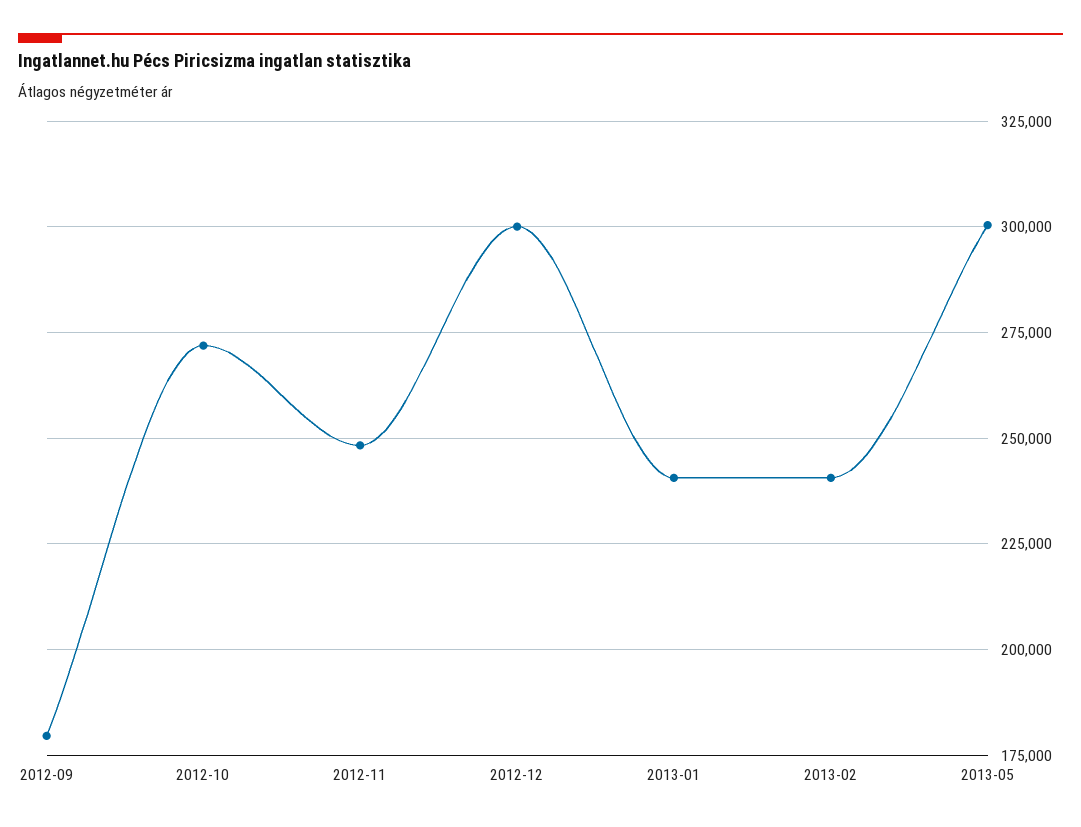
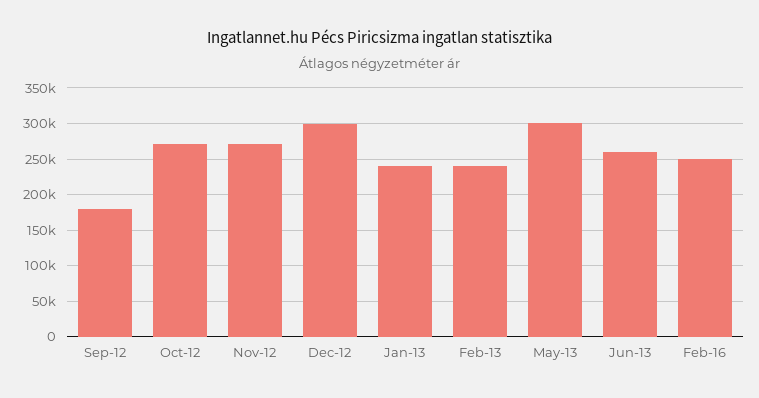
2012-11: 247500 -> 270000
Jun-13: none -> 260000
Feb-16: none -> 250000

